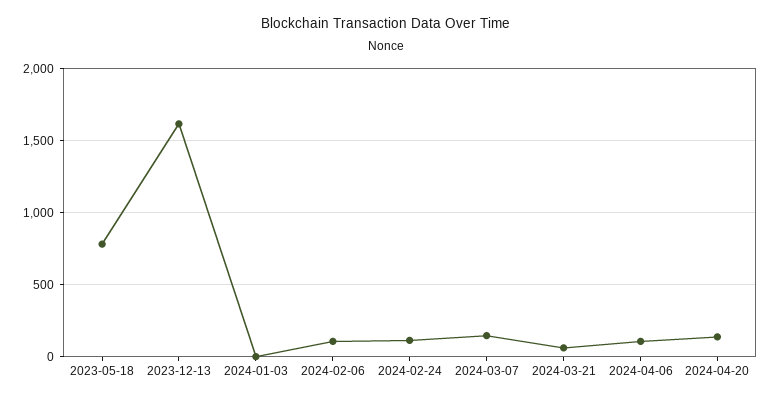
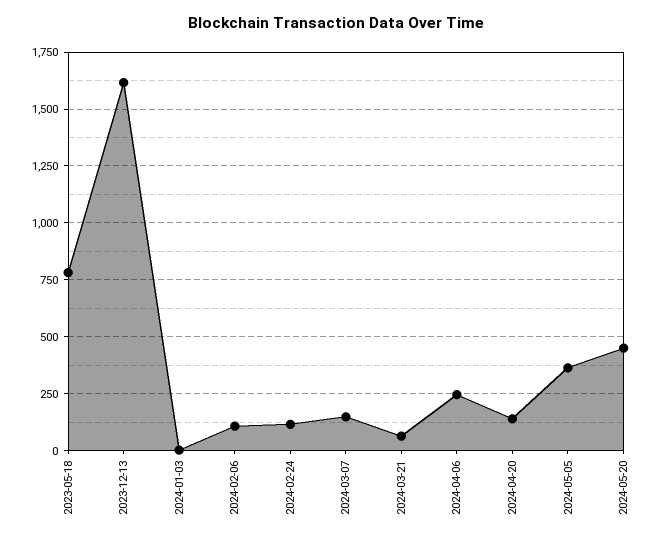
2024-04-06: 100 -> 250
2024-05-05: none -> 350
2024-05-20: none -> 450

